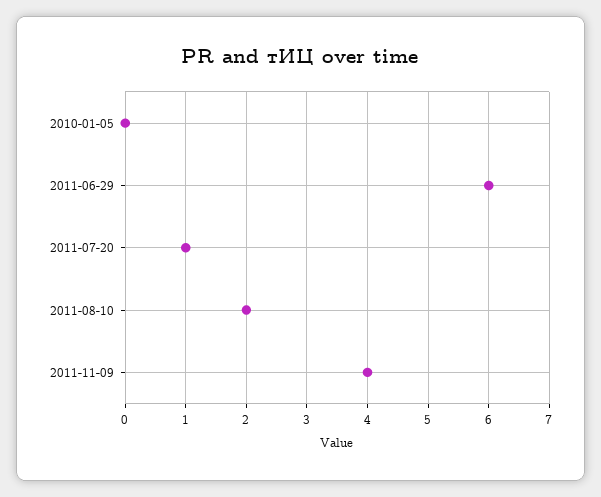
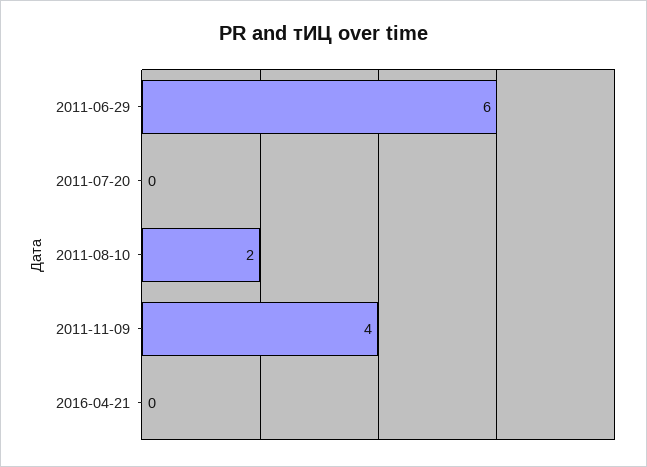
2010-01-05: 0 -> none
2011-07-20: 1 -> 0
2016-04-21: none -> 0

